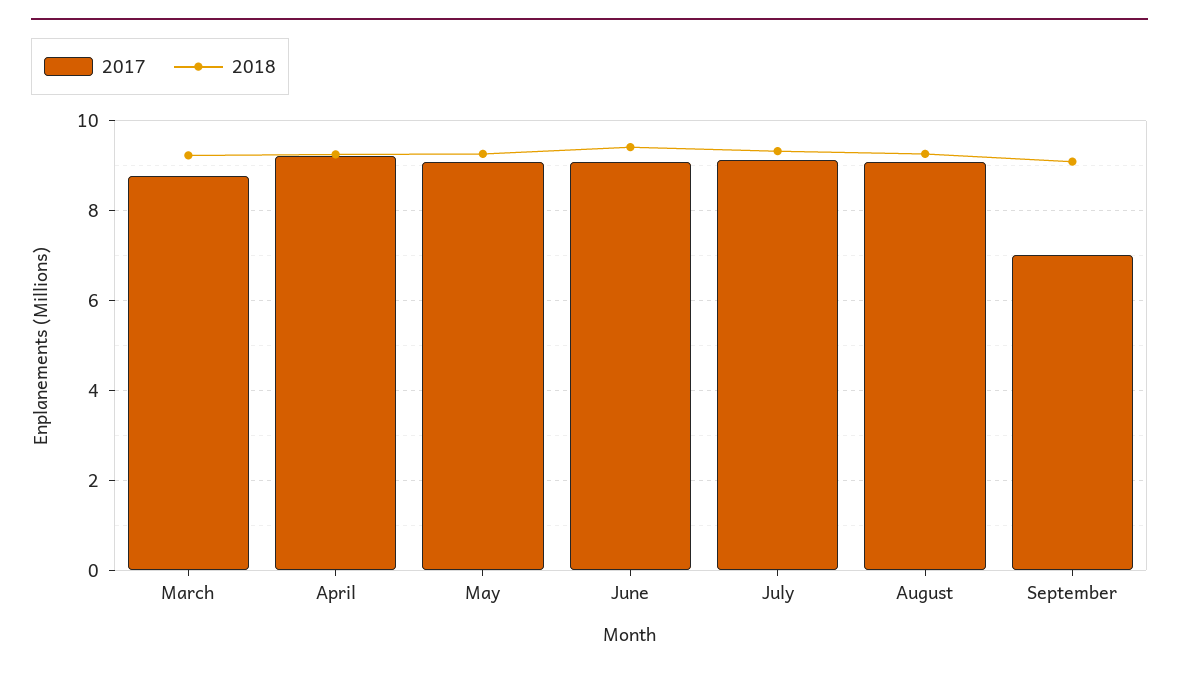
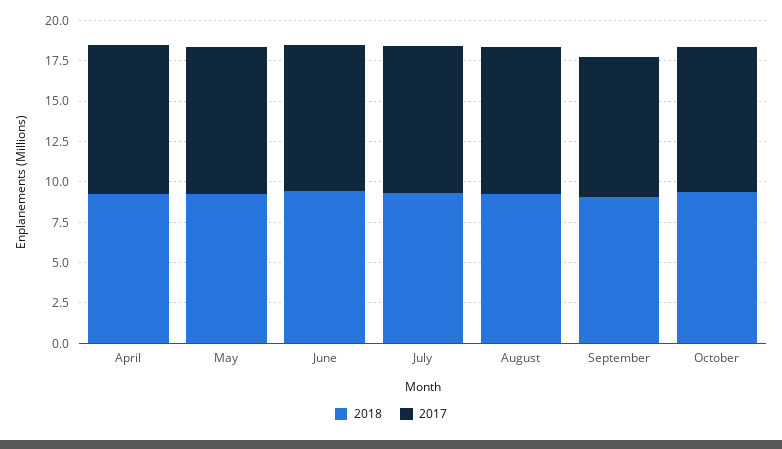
2017, March: 8.8 -> none
2018, March: 9.2 -> none
2017, September: 7 -> 8.5
2018, October: none -> 9.5
2017, October: none -> 9

